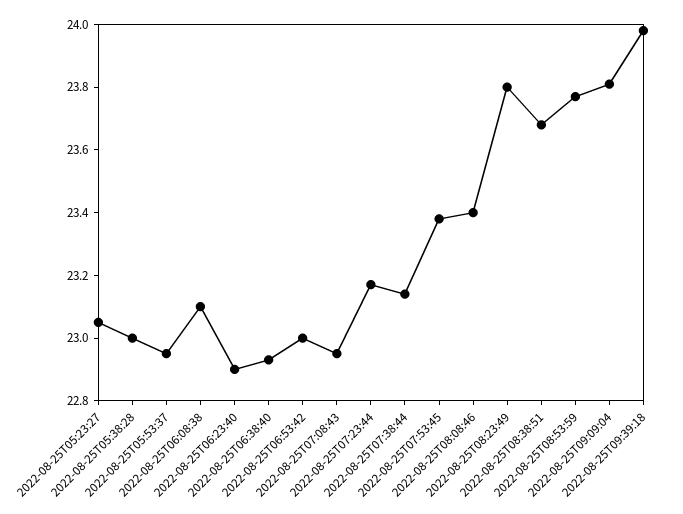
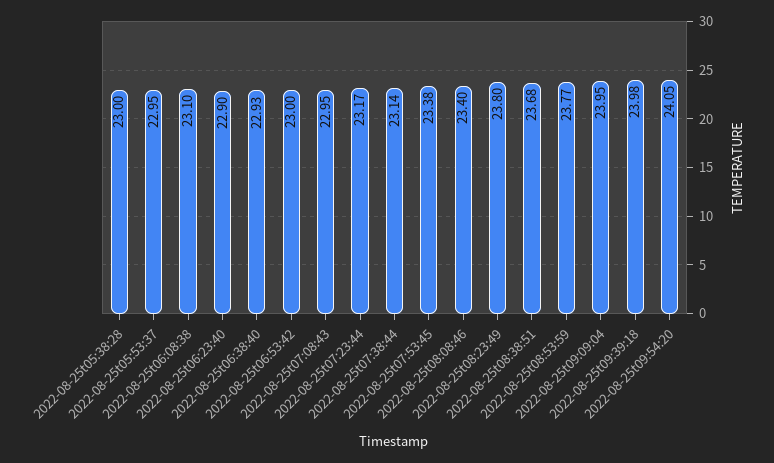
2022-08-25T05:23:27: 23.05 -> none
2022-08-25T09:09:04: 23.8 -> 23.95
2022-08-25t09:54:20: none -> 24.05

